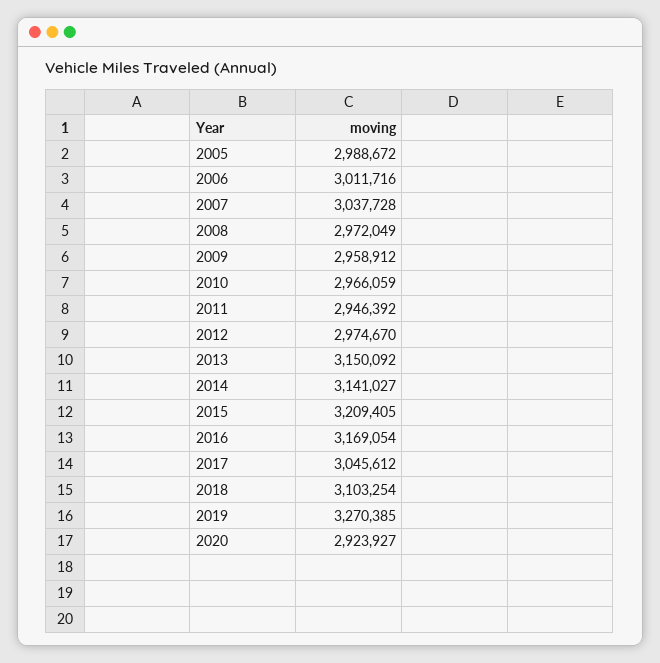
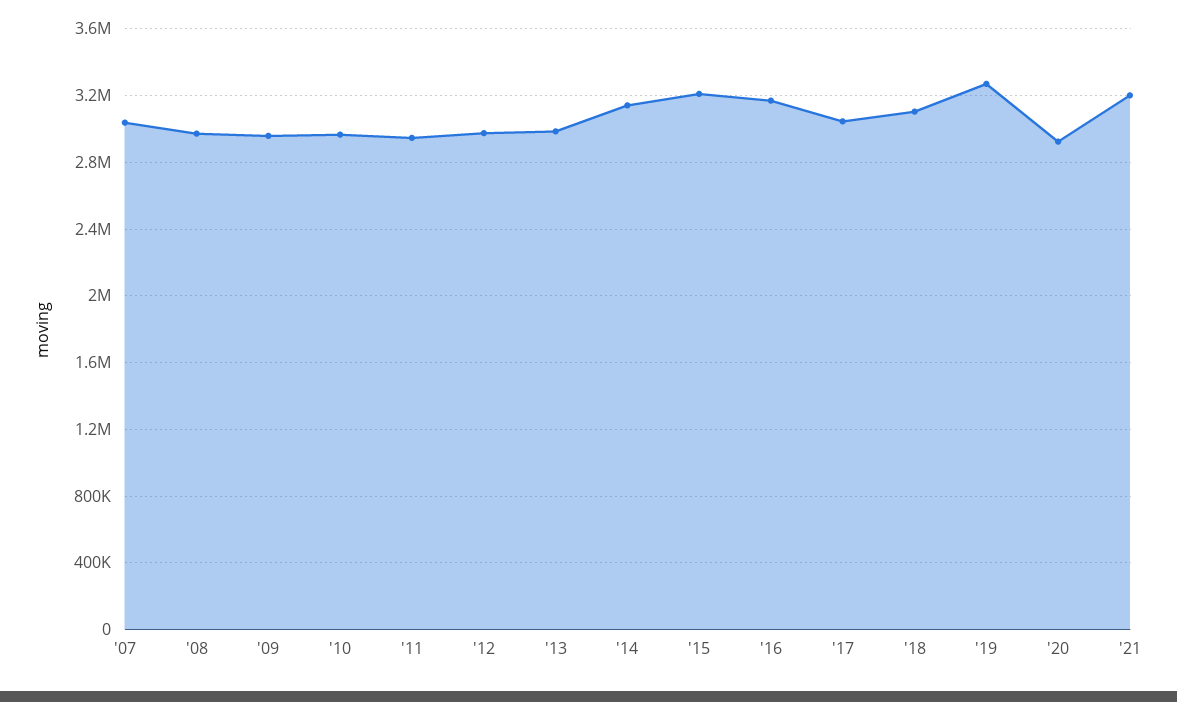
2005: 2988672 -> none
2006: 3011716 -> none
2013: 3150092 -> 3000000
'21: none -> 3200000

